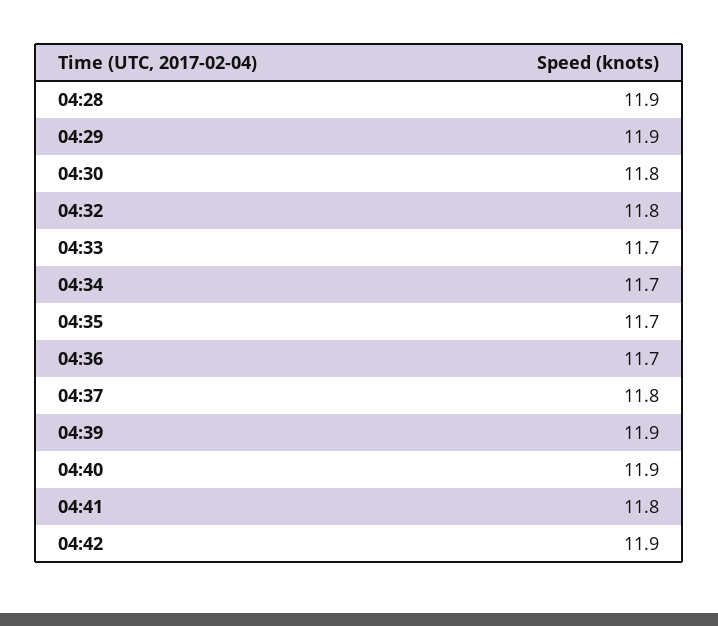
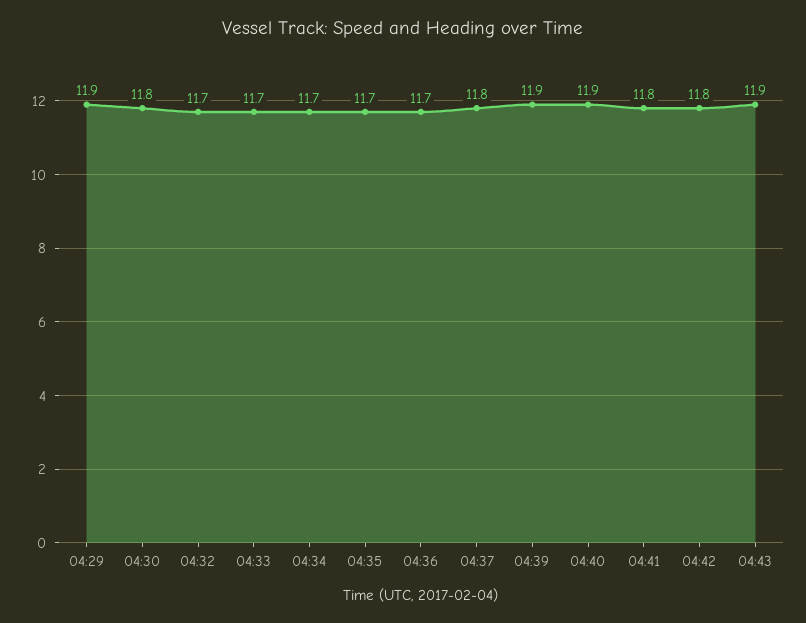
04:28: 11.9 -> none
04:32: 11.8 -> 11.7
04:42: 11.9 -> 11.8
04:43: none -> 11.9

